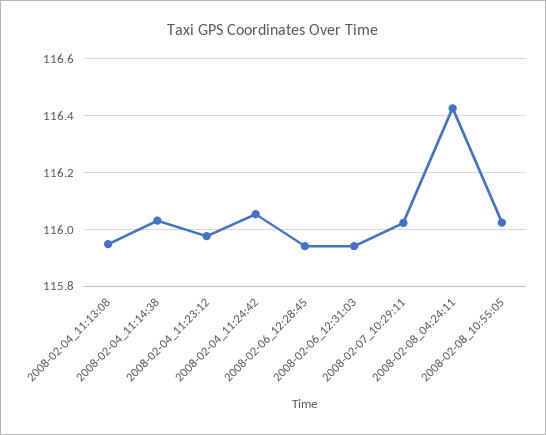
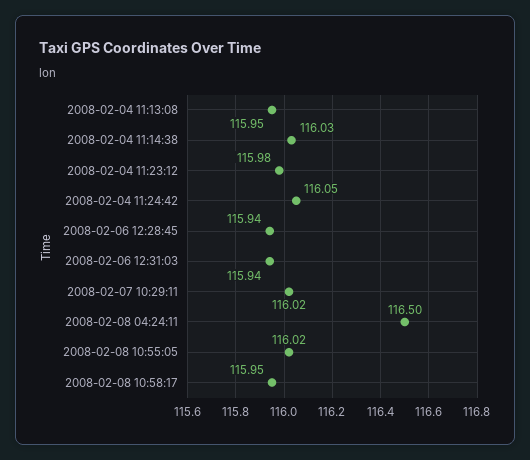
2008-02-08_04:24:11: 116.425 -> 116.5
2008-02-08 10:58:17: none -> 115.95

